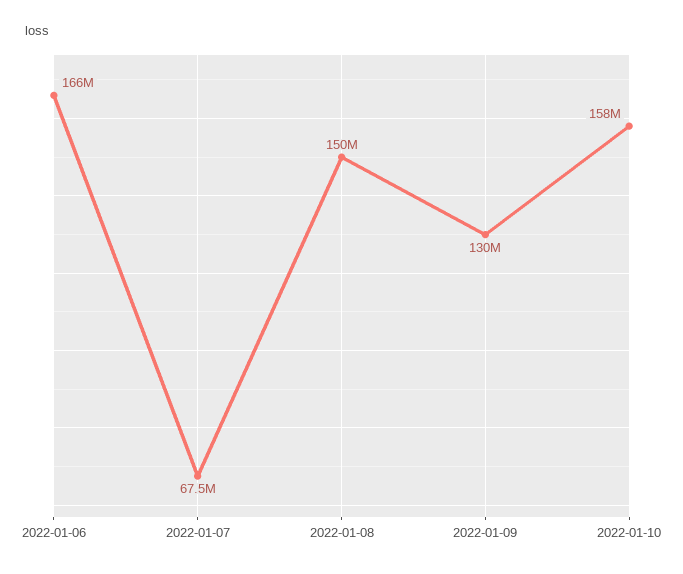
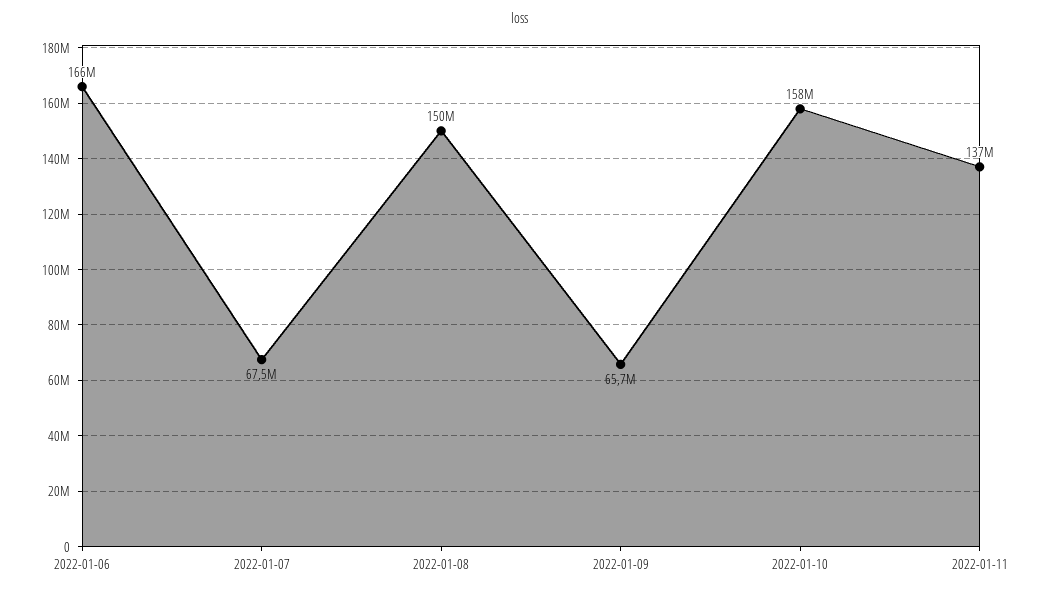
2022-01-09: 130000000 -> 65700000
2022-01-11: none -> 137000000

